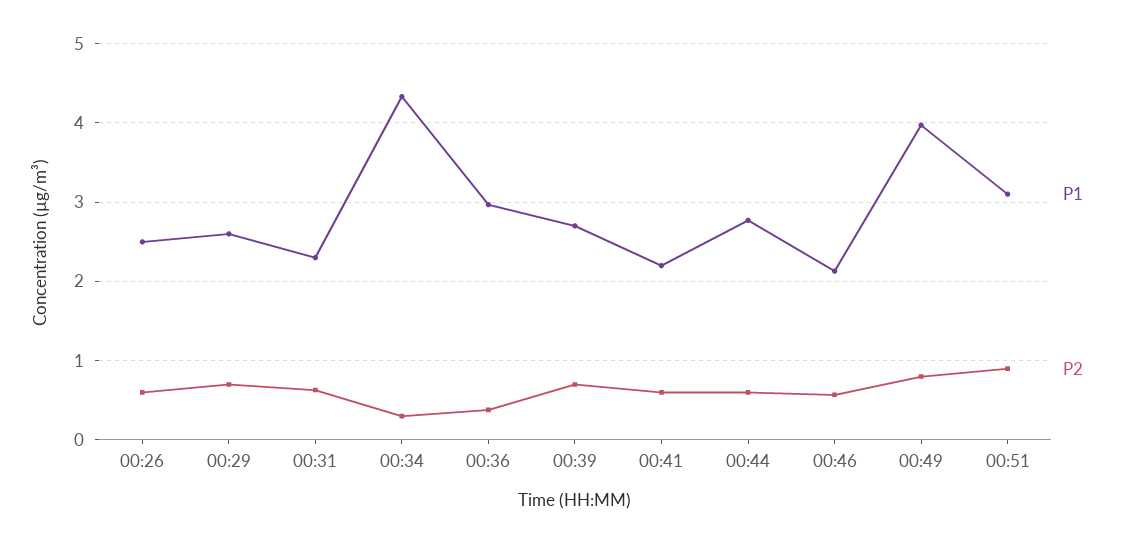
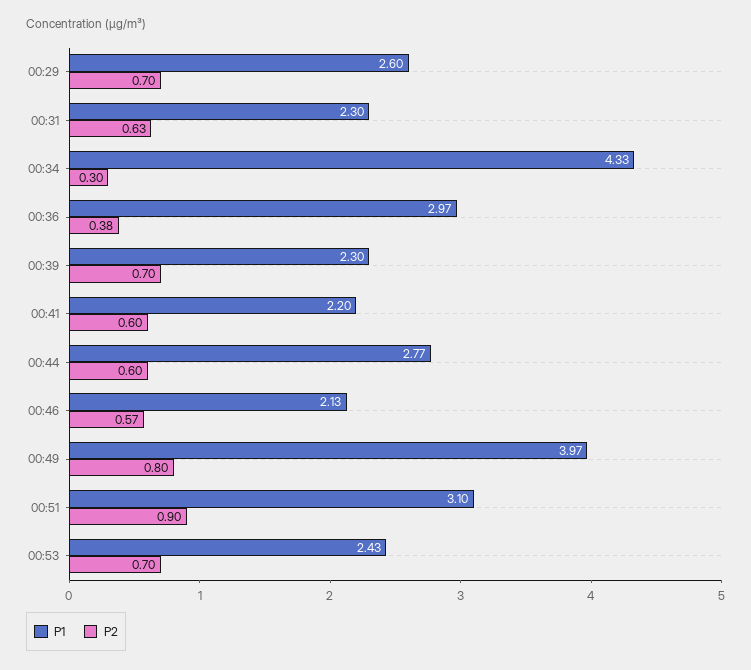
P1, 00:26: 2.5 -> none
P2, 00:26: 0.6 -> none
P1, 00:39: 2.7 -> 2.3
P1, 00:53: none -> 2.43
P2, 00:53: none -> 0.7

